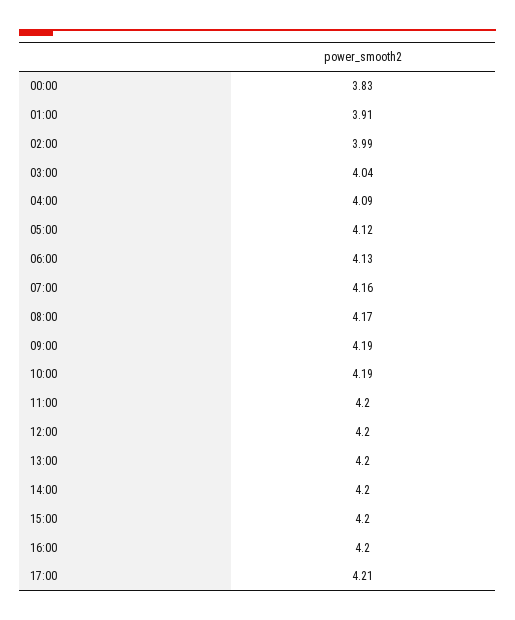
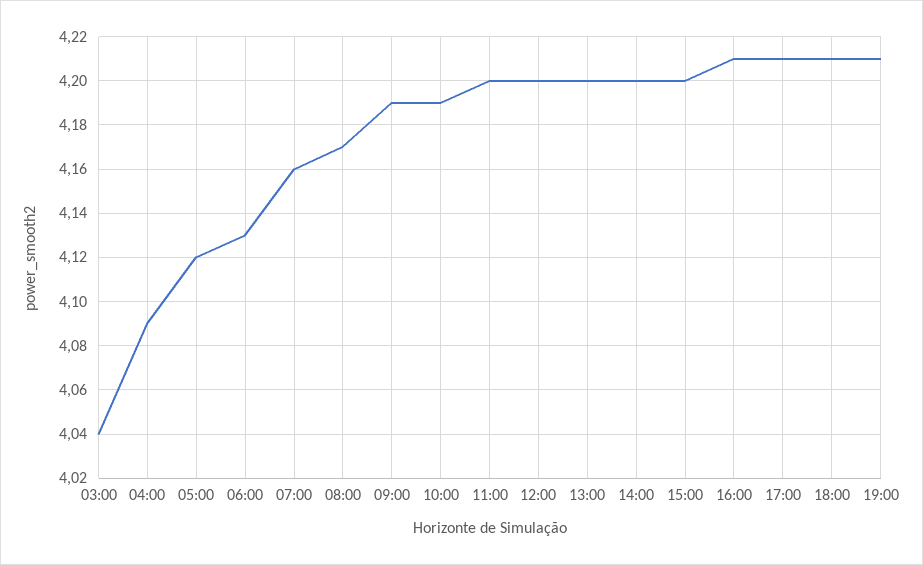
00:00: 3.83 -> none
01:00: 3.91 -> none
02:00: 3.99 -> none
16:00: 4.2 -> 4.21
18:00: none -> 4.21
19:00: none -> 4.21

